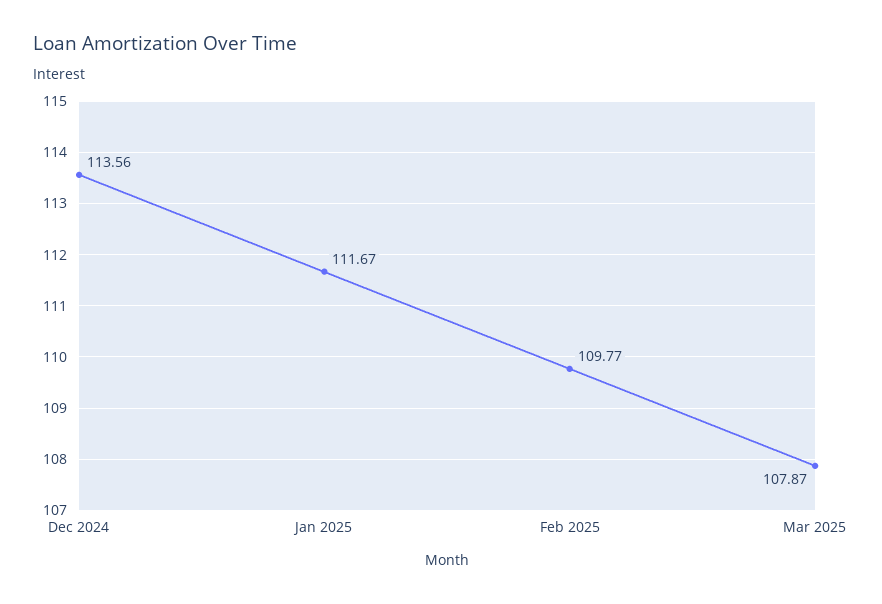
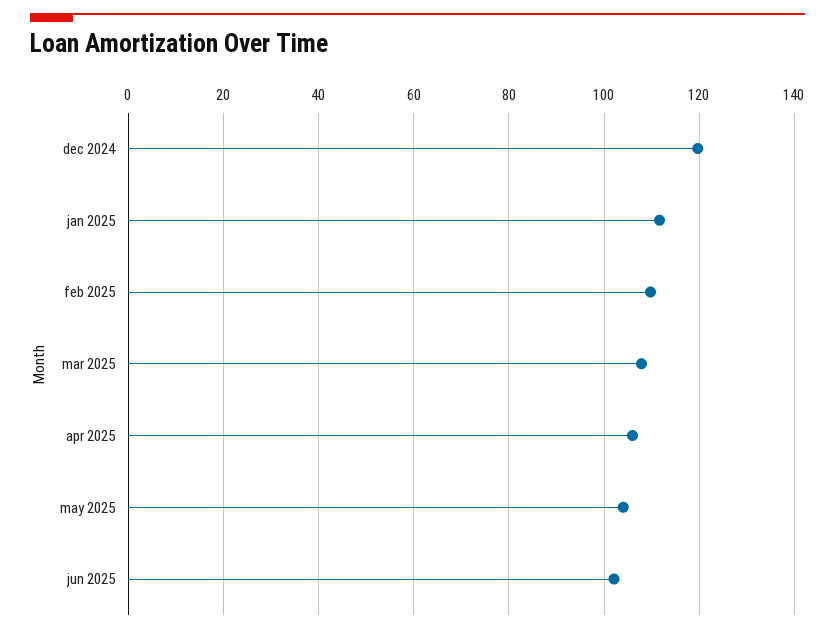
Dec 2024: 113.56 -> 120
apr 2025: none -> 106
may 2025: none -> 104
jun 2025: none -> 102

